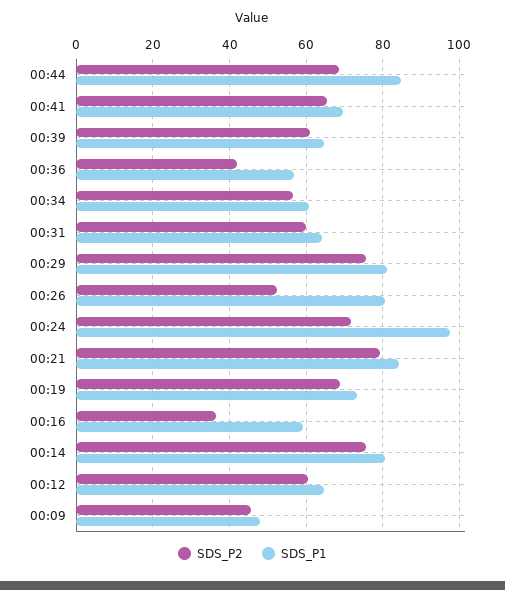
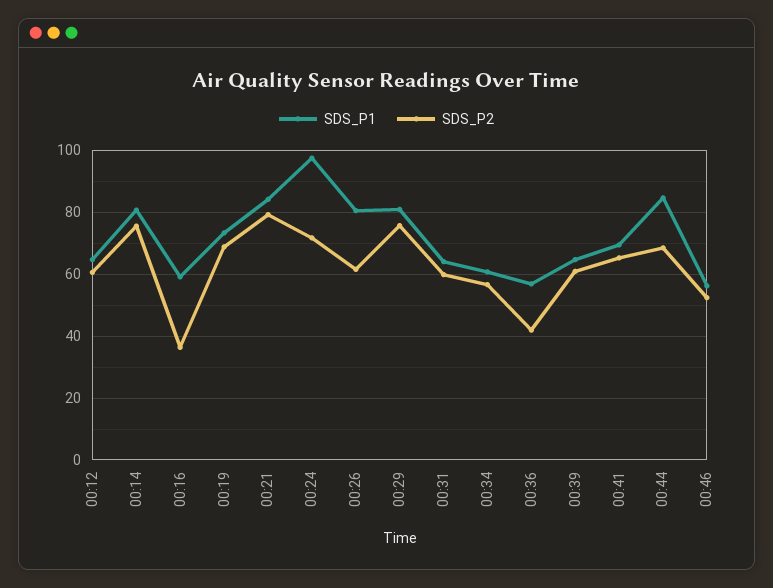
SDS_P2, 00:26: 52 -> 62
SDS_P2, 00:09: 46 -> none
SDS_P1, 00:09: 48 -> none
SDS_P1, 00:46: none -> 56
SDS_P2, 00:46: none -> 52

